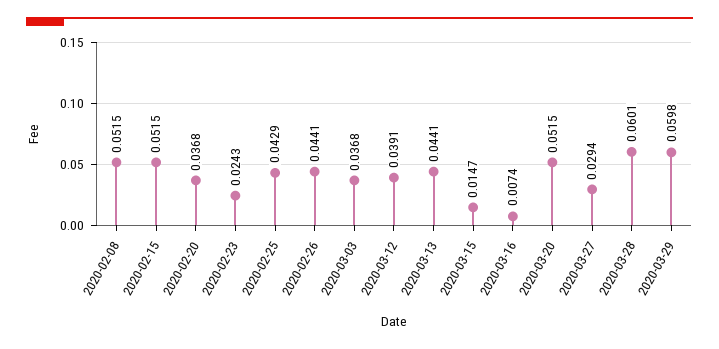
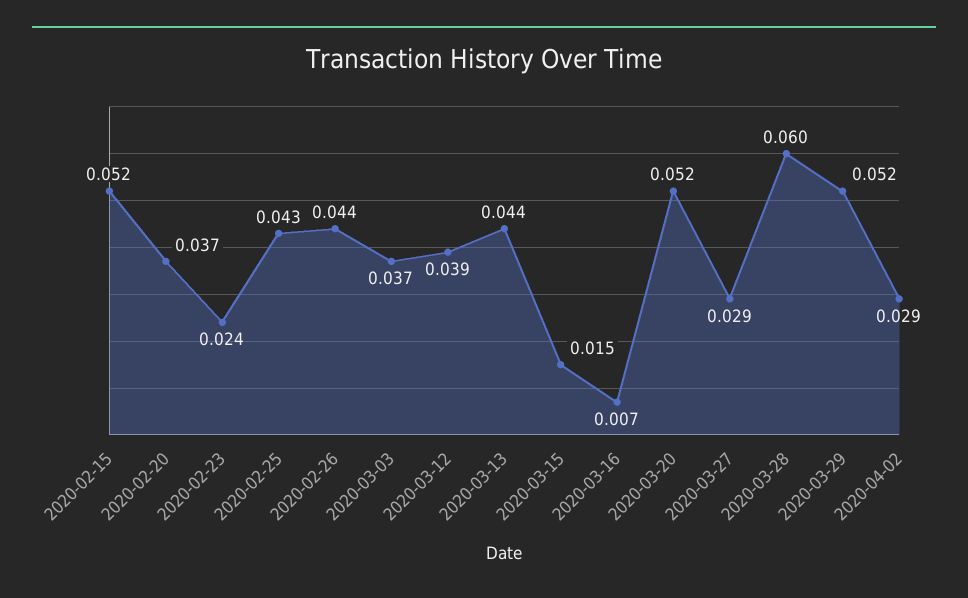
2020-02-08: 0.0515 -> none
2020-03-29: 0.0598 -> 0.052
2020-04-02: none -> 0.029

